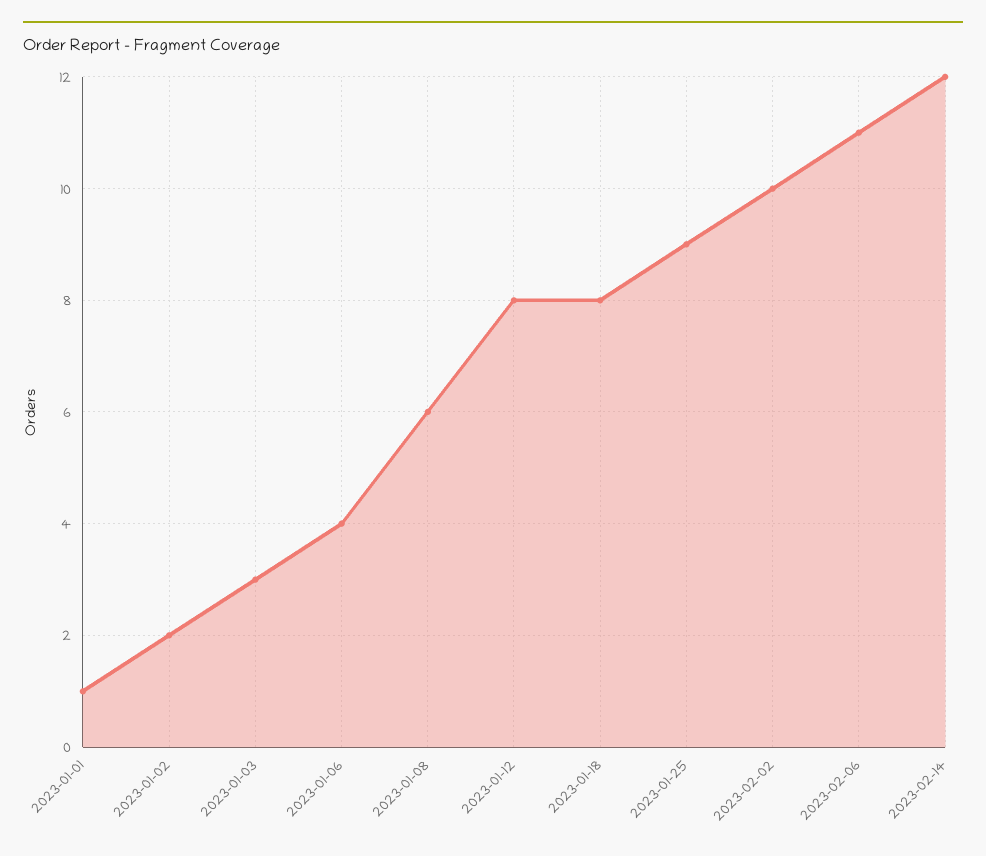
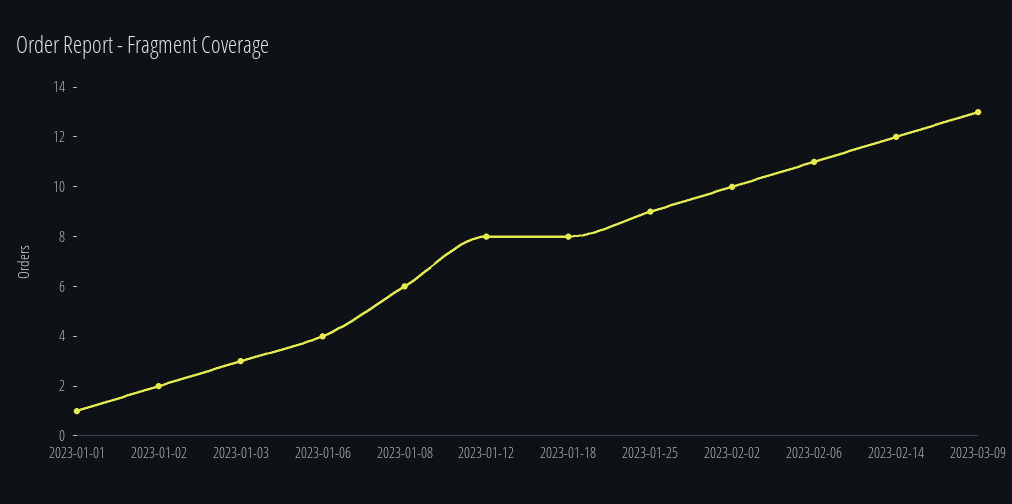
2023-03-09: none -> 13

